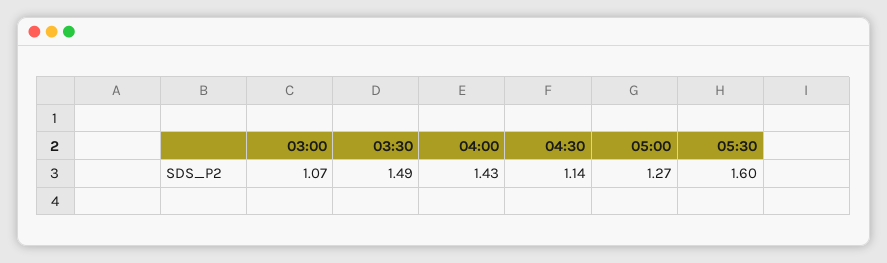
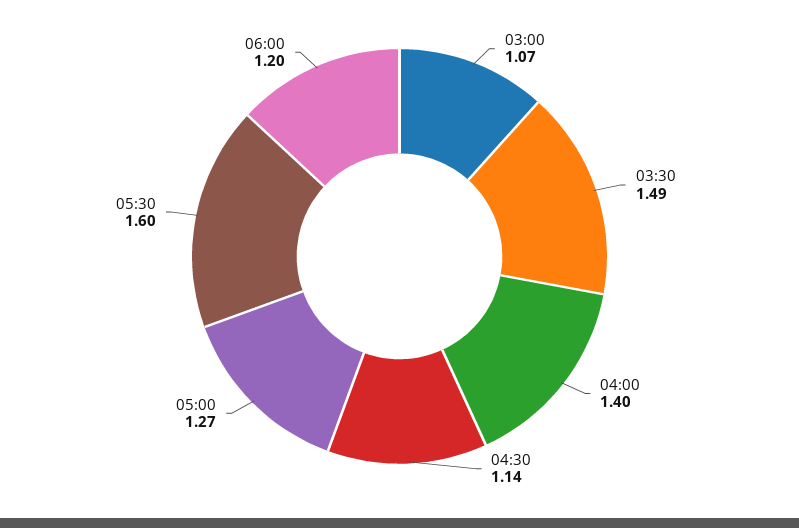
04:00: 1.43 -> 1.4
06:00: none -> 1.2

